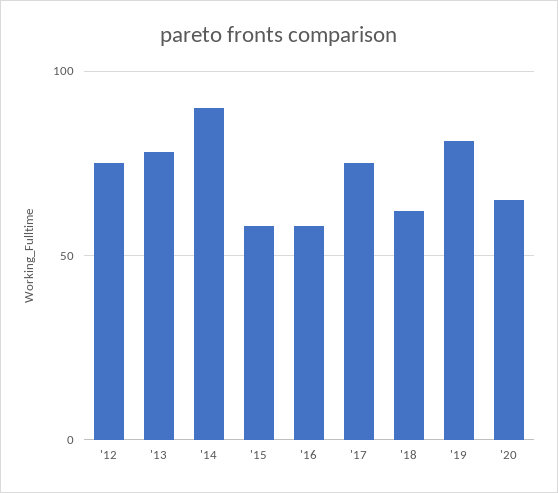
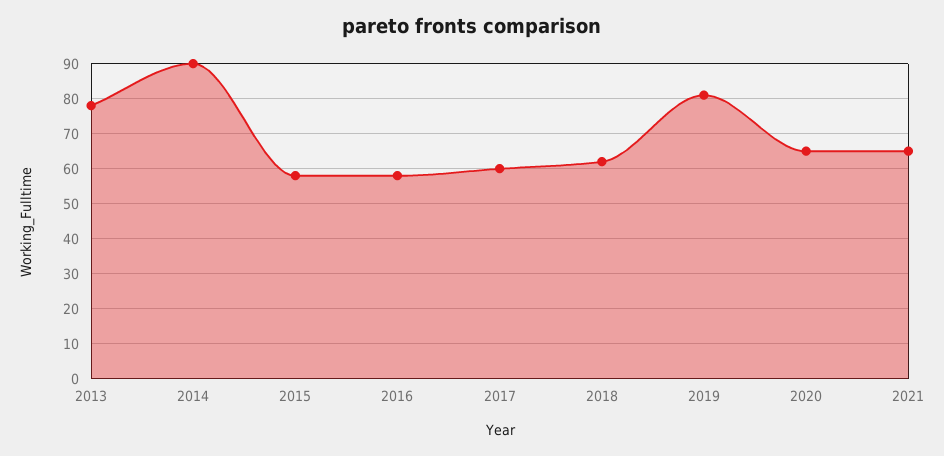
'12: 75 -> none
'17: 75 -> 60
2021: none -> 65

